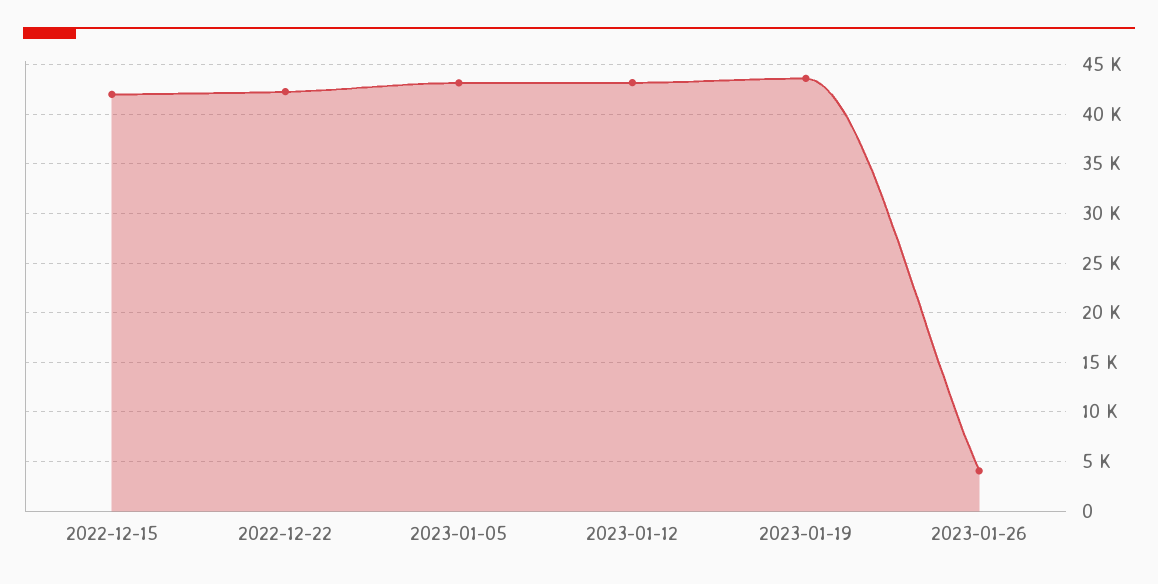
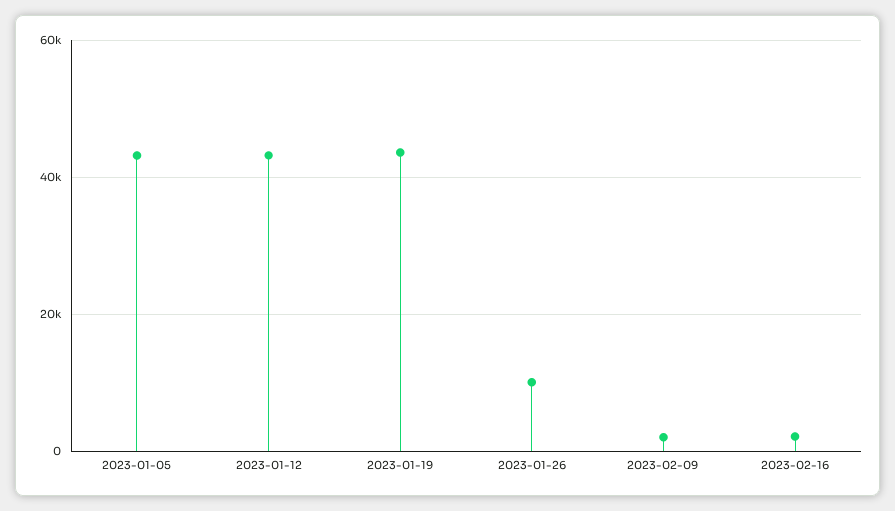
2022-12-15: 42000 -> none
2022-12-22: 42000 -> none
2023-01-26: 4000 -> 10000
2023-02-09: none -> 2000
2023-02-16: none -> 2000

